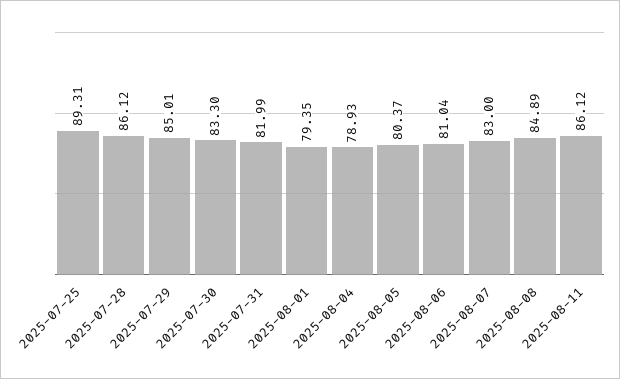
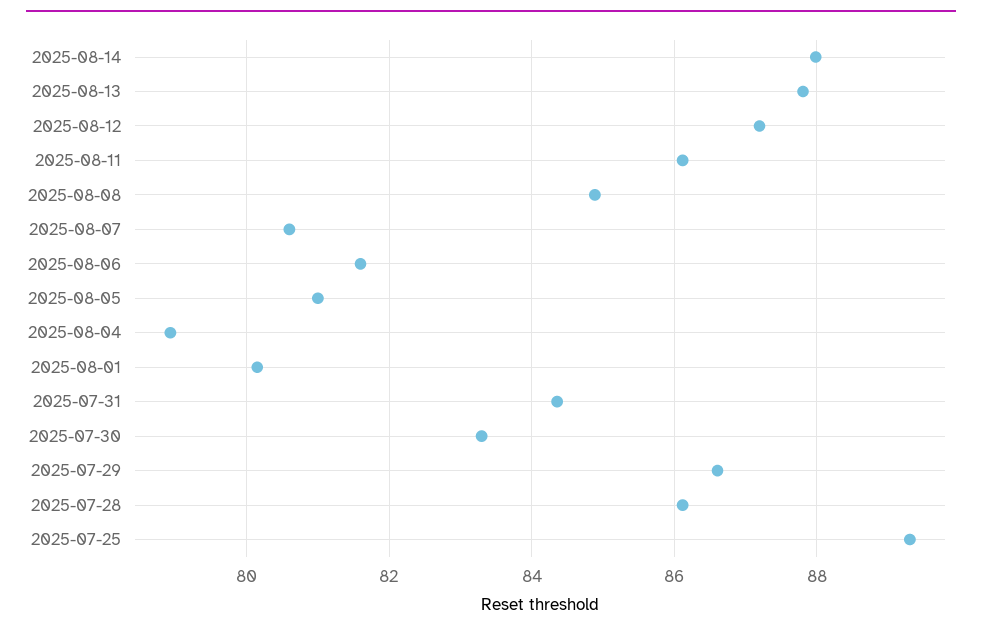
2025-07-29: 85.01 -> 86.6
2025-07-31: 81.99 -> 84.4
2025-08-01: 79.35 -> 80.2
2025-08-05: 80.37 -> 81
2025-08-06: 81.04 -> 81.6
2025-08-07: 83 -> 80.6
2025-08-14: none -> 88
2025-08-13: none -> 87.8
2025-08-12: none -> 87.2

